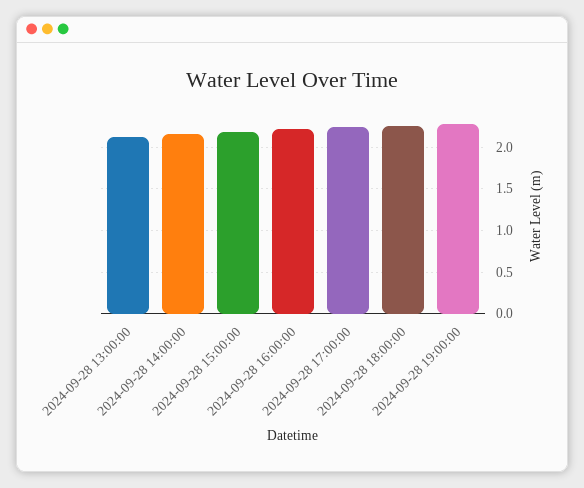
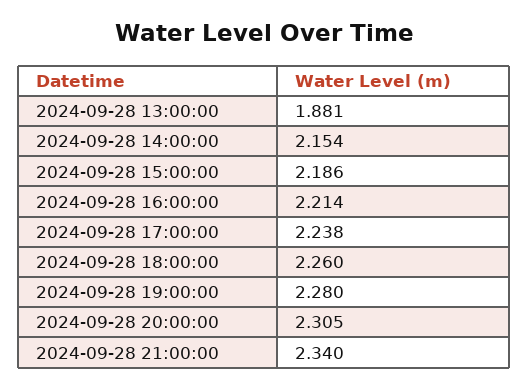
2024-09-28 13:00:00: 2.1 -> 1.881
2024-09-28 20:00:00: none -> 2.305
2024-09-28 21:00:00: none -> 2.34

